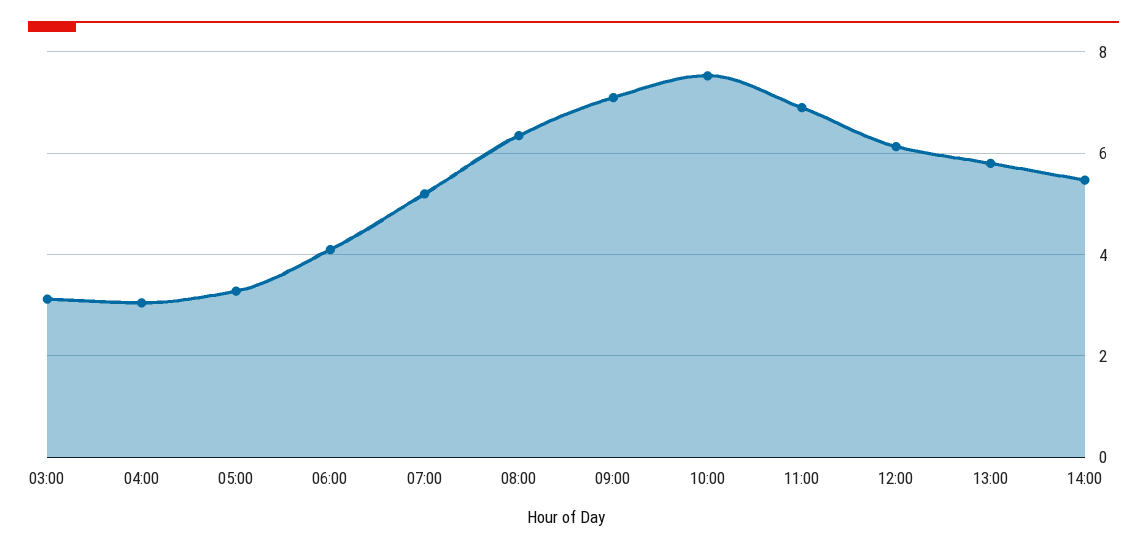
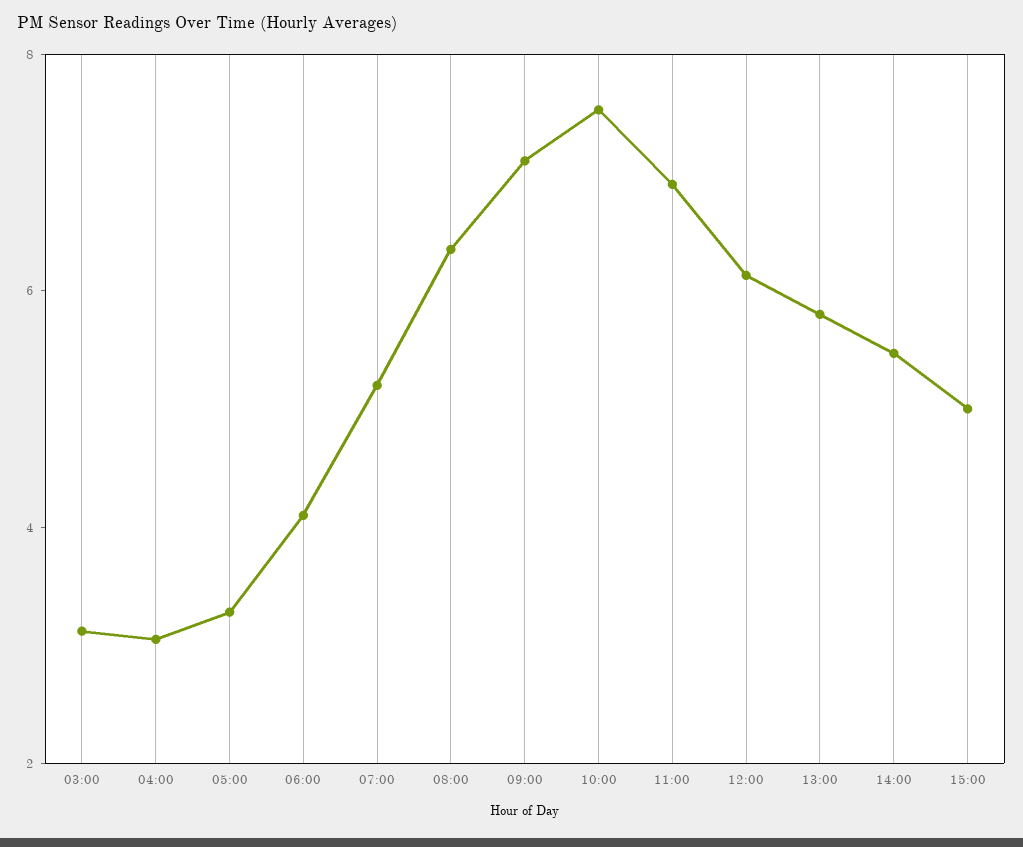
15:00: none -> 5

